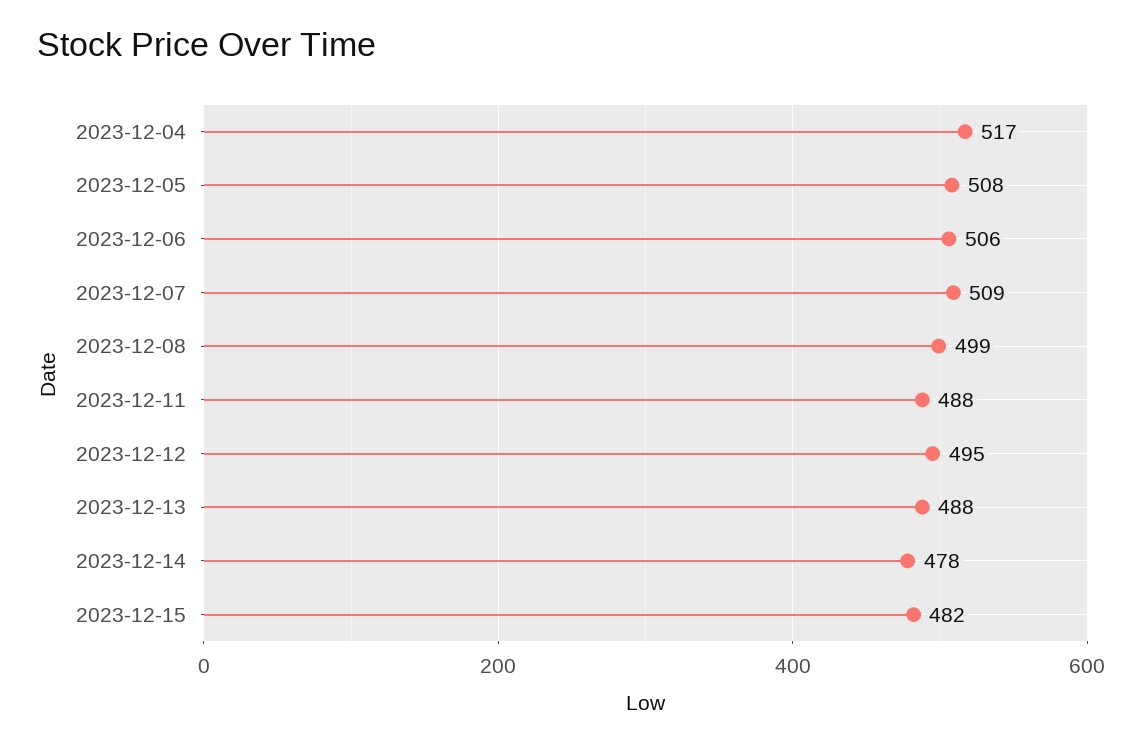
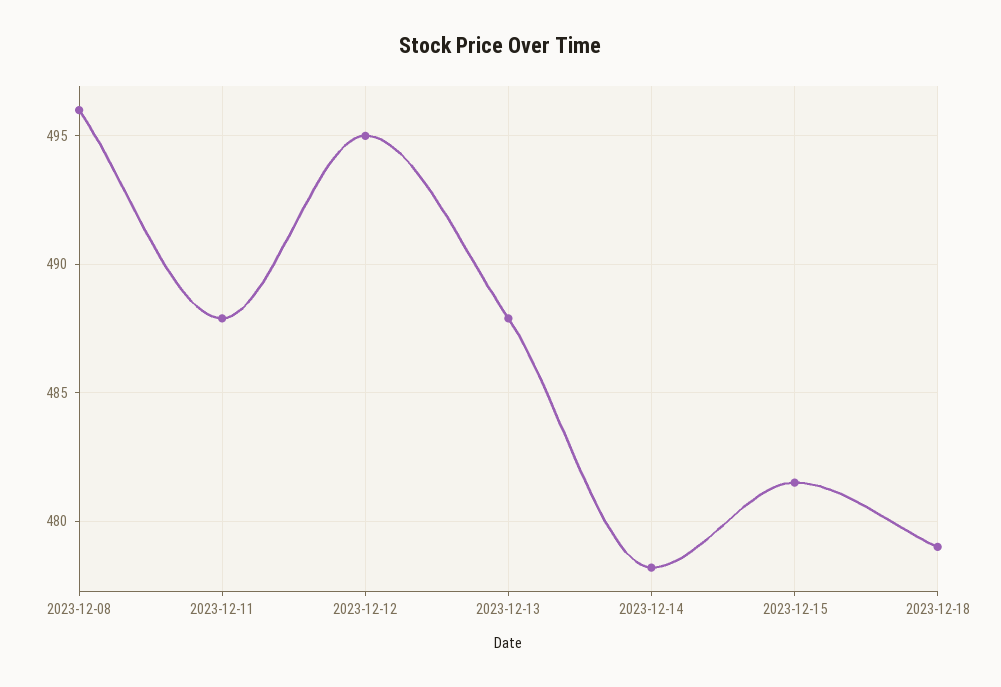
2023-12-04: 517 -> none
2023-12-05: 508 -> none
2023-12-06: 506 -> none
2023-12-07: 509 -> none
2023-12-08: 499 -> 496
2023-12-18: none -> 479

